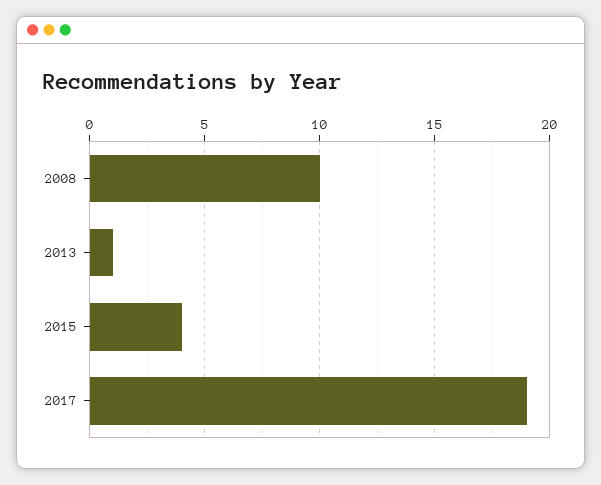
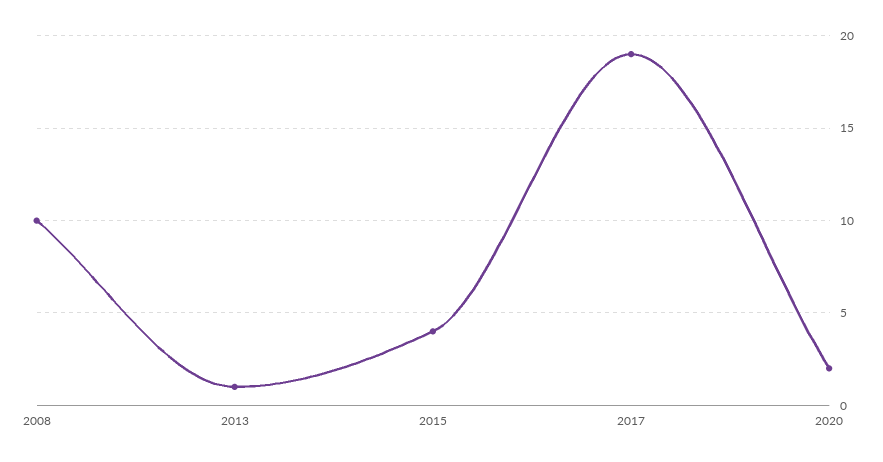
2020: none -> 2

